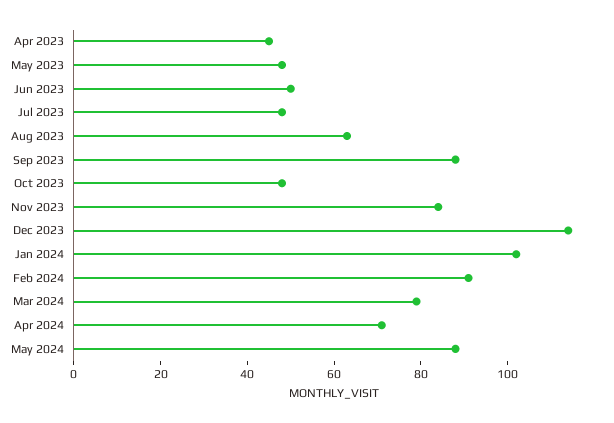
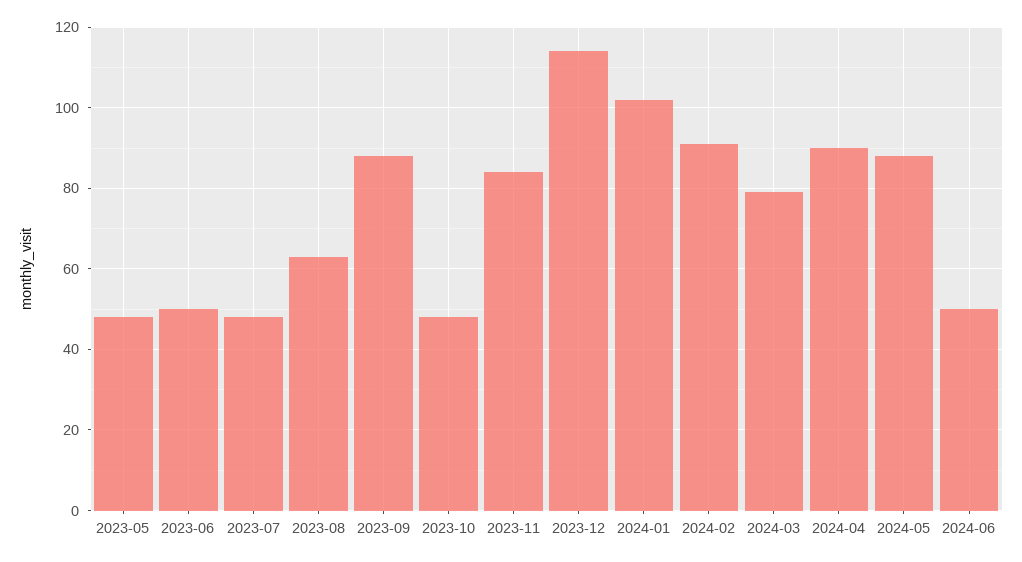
Apr 2023: 45 -> none
Apr 2024: 70 -> 90
2024-06: none -> 50

